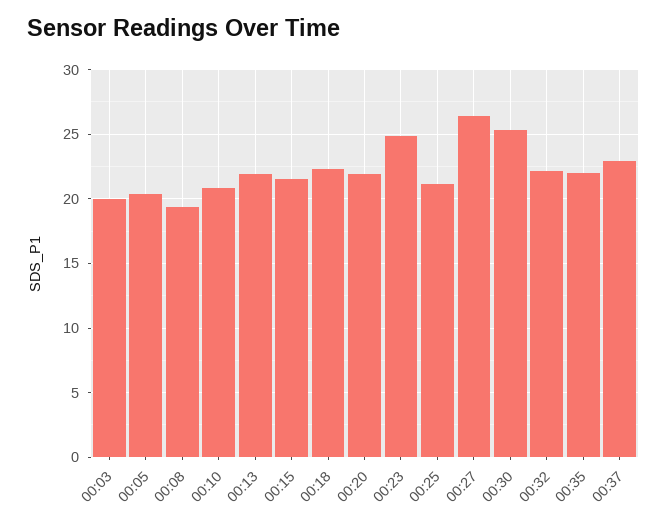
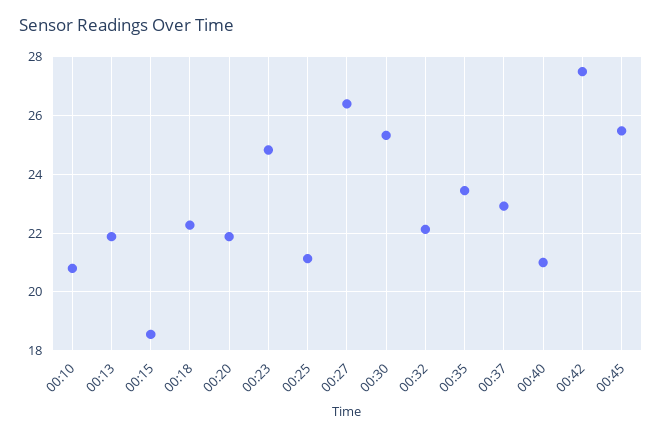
00:03: 20 -> none
00:05: 20.5 -> none
00:08: 19.5 -> none
00:15: 21.5 -> 18.5
00:35: 22 -> 23.5
00:40: none -> 21
00:42: none -> 27.5
00:45: none -> 25.5

